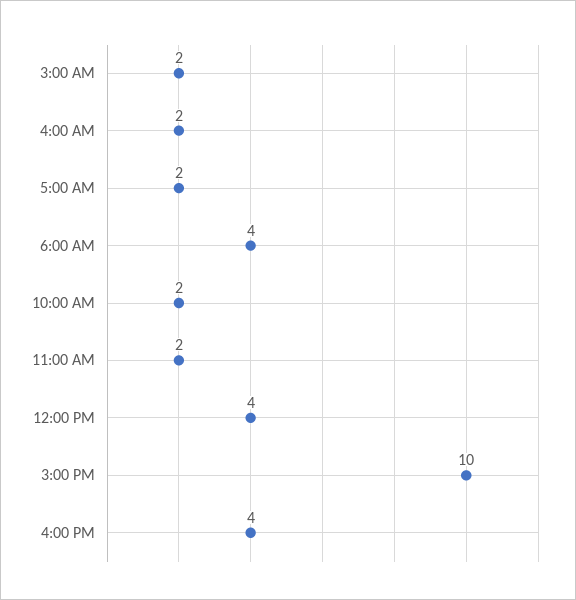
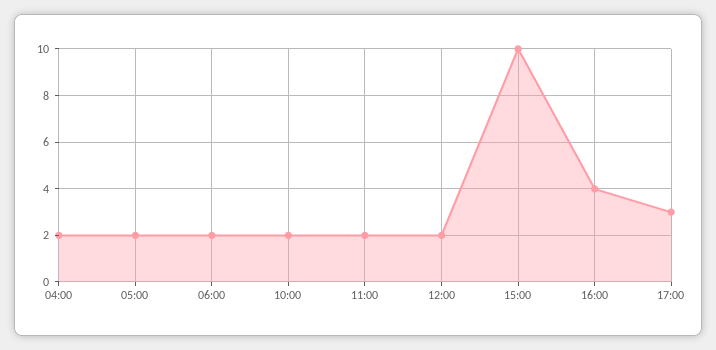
3:00 AM: 2 -> none
6:00 AM: 4 -> 2
12:00 PM: 4 -> 2
17:00: none -> 3

